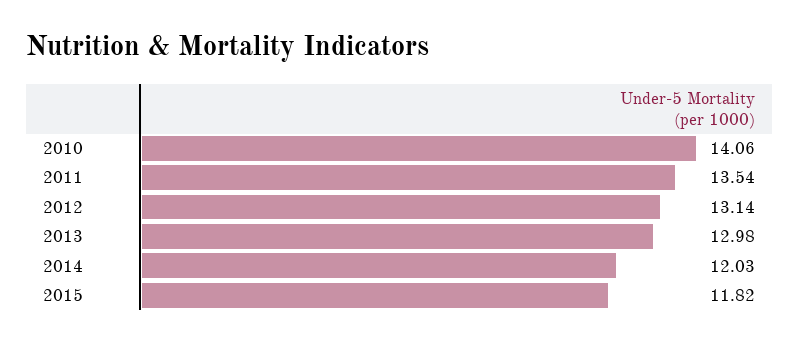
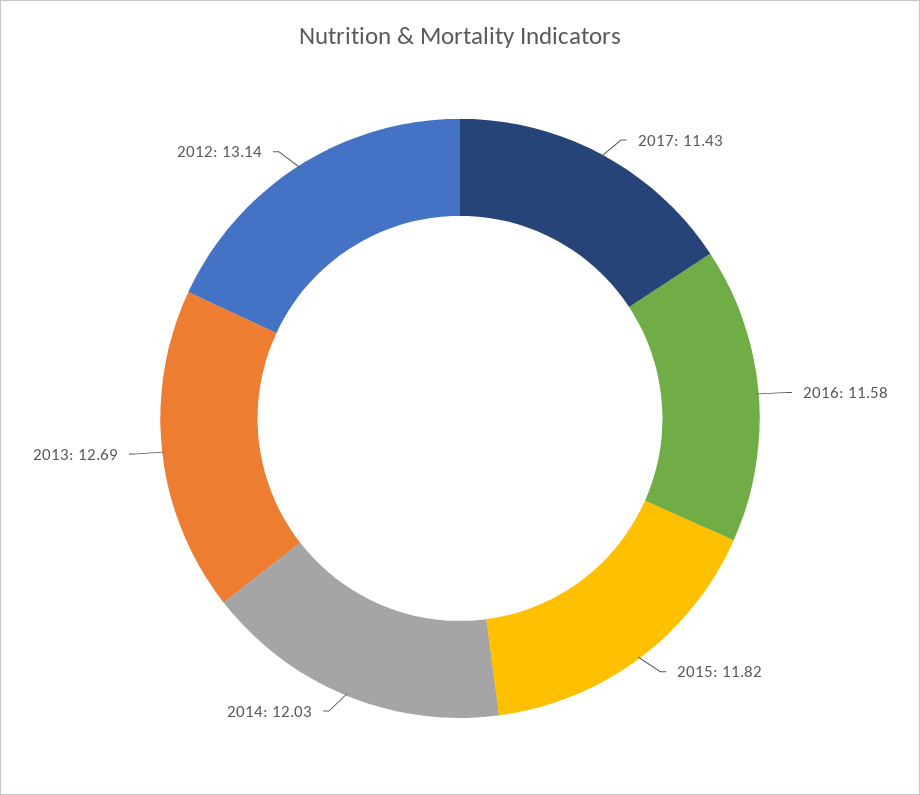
2010: 14.06 -> none
2011: 13.54 -> none
2013: 12.98 -> 12.69
2017: none -> 11.43
2016: none -> 11.58

